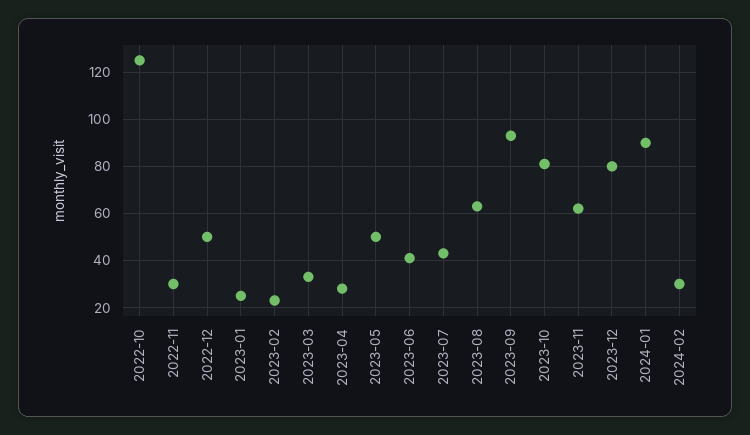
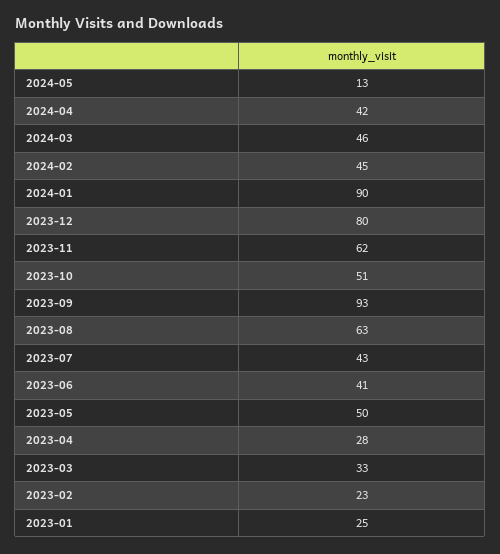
2022-10: 125 -> none
2022-11: 30 -> none
2022-12: 50 -> none
2023-10: 80 -> 51
2024-02: 30 -> 45
2024-05: none -> 13
2024-04: none -> 42
2024-03: none -> 46

